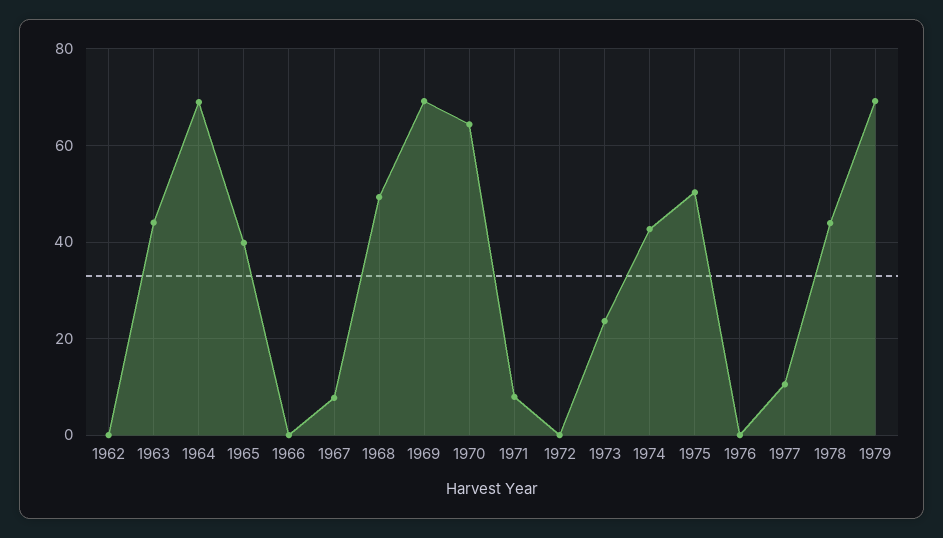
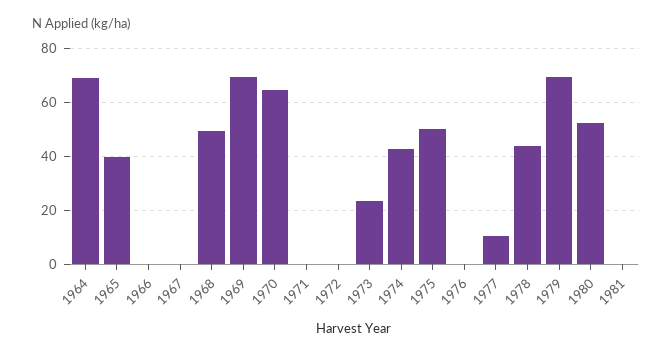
1962: 0 -> none
1963: 44 -> none
1967: 8 -> 0
1971: 8 -> 0
1980: none -> 52.5
1981: none -> 0

